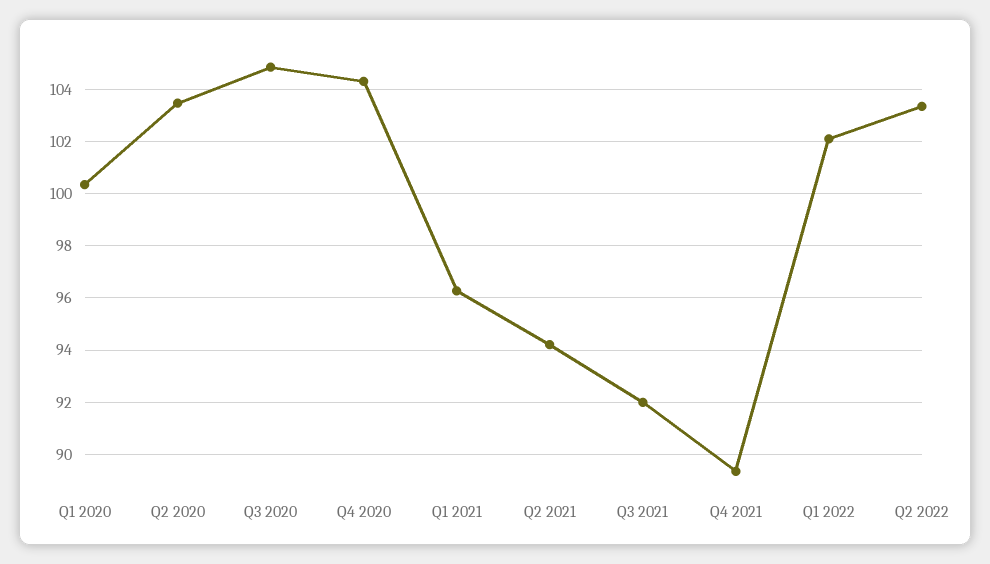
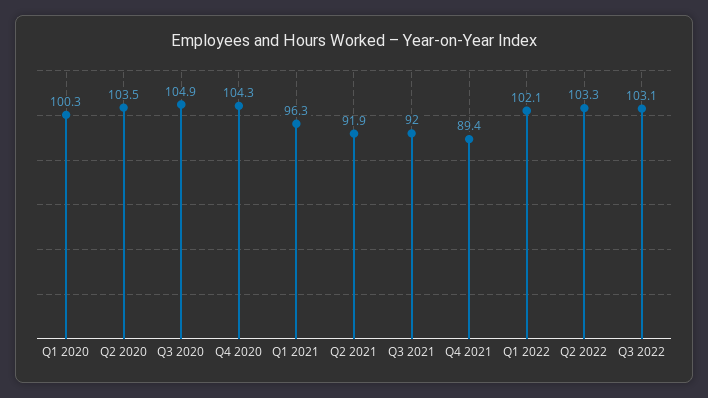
Q2 2021: 94.25 -> 91.9
Q3 2022: none -> 103.1

